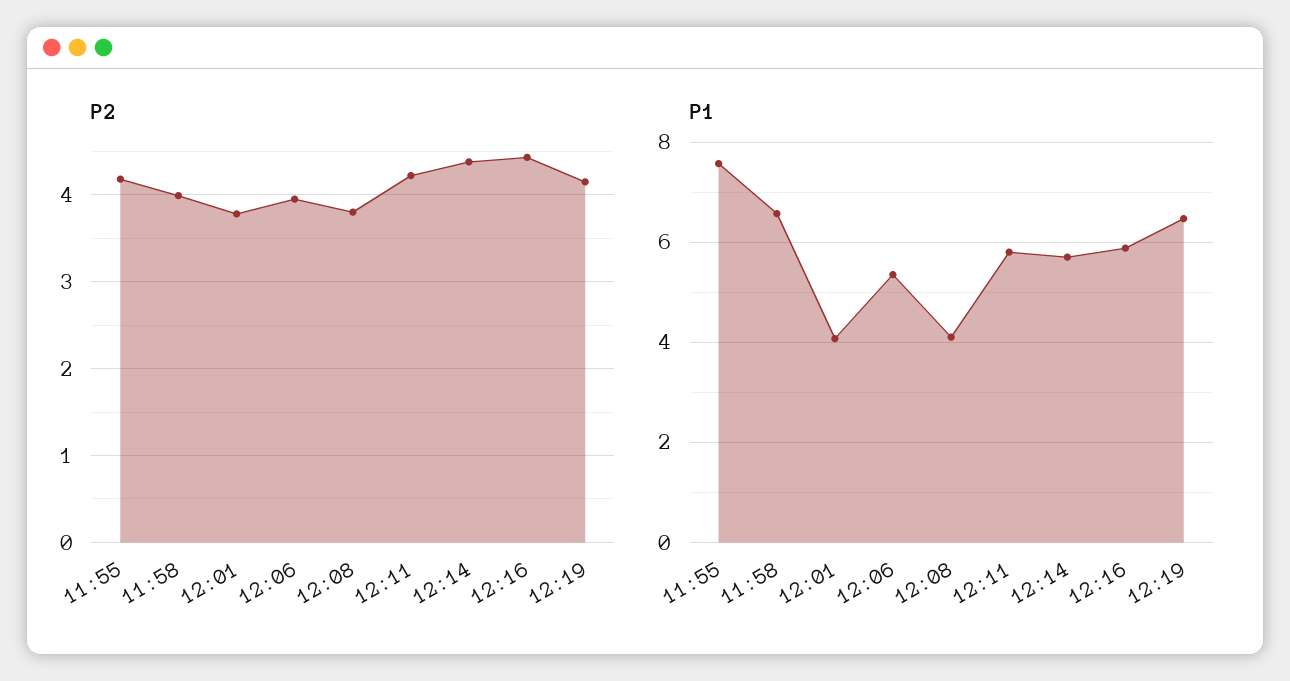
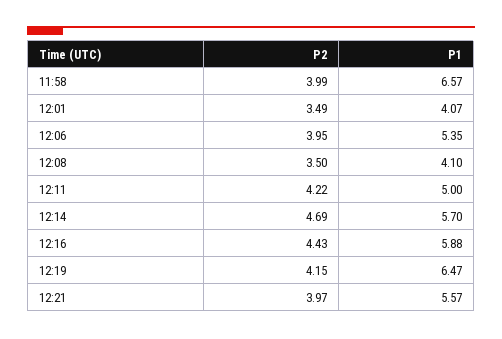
P2, 11:55: 4.2 -> none
P2, 12:01: 3.8 -> 3.49
P2, 12:08: 3.8 -> 3.5
P2, 12:14: 4.4 -> 4.69
P1, 11:55: 7.6 -> none
P1, 12:11: 5.8 -> 5
P2, 12:21: none -> 3.97
P1, 12:21: none -> 5.57

